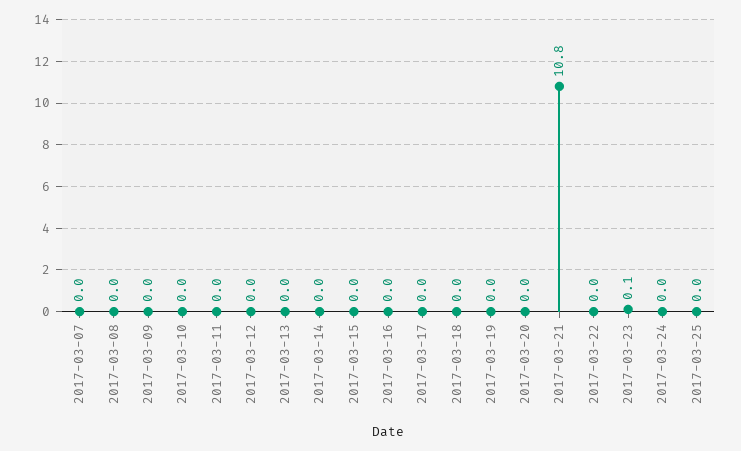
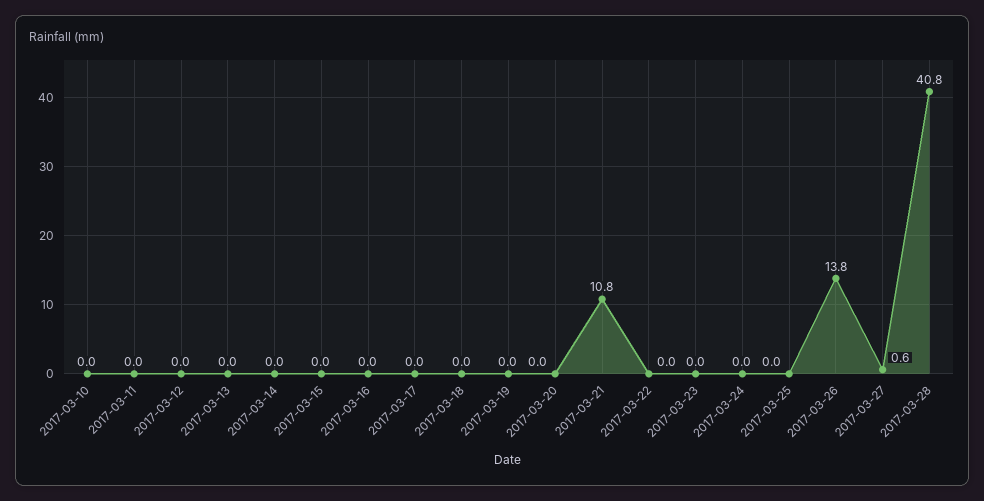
2017-03-07: 0 -> none
2017-03-08: 0 -> none
2017-03-09: 0 -> none
2017-03-23: 0.1 -> 0
2017-03-26: none -> 13.8
2017-03-27: none -> 0.6
2017-03-28: none -> 40.8

